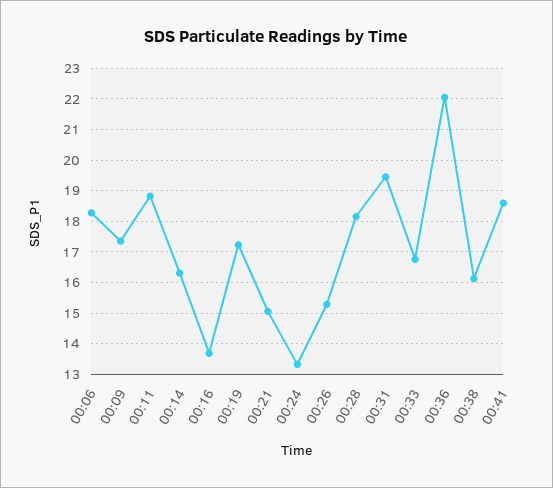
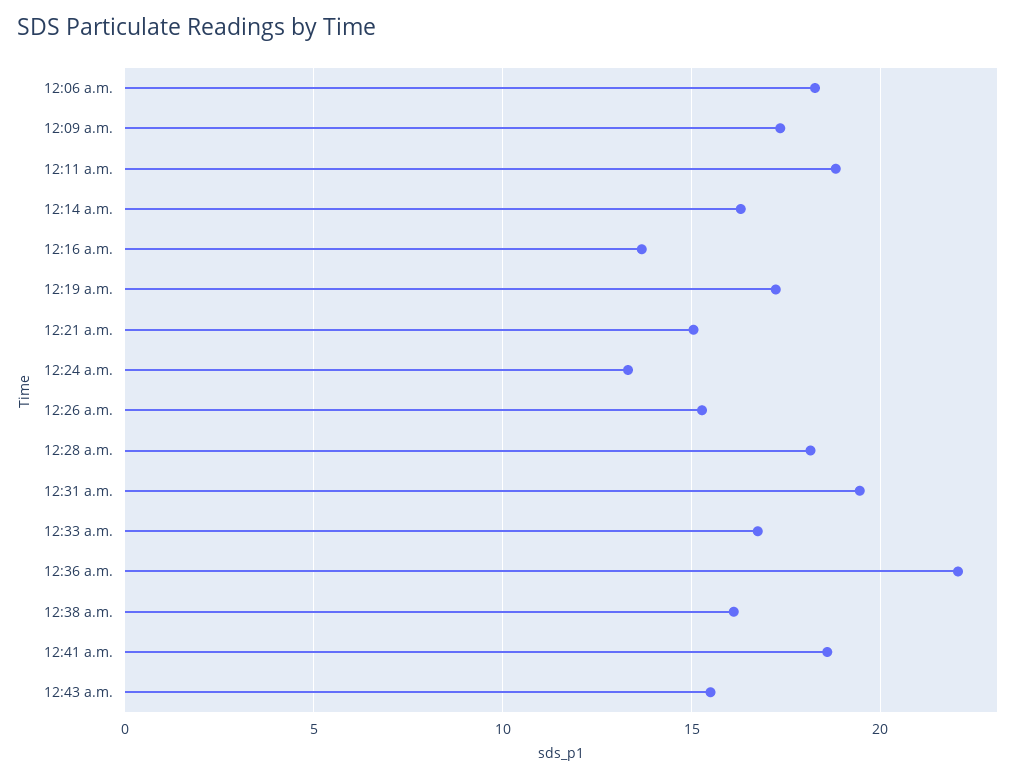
12:43 a.m.: none -> 15.5

